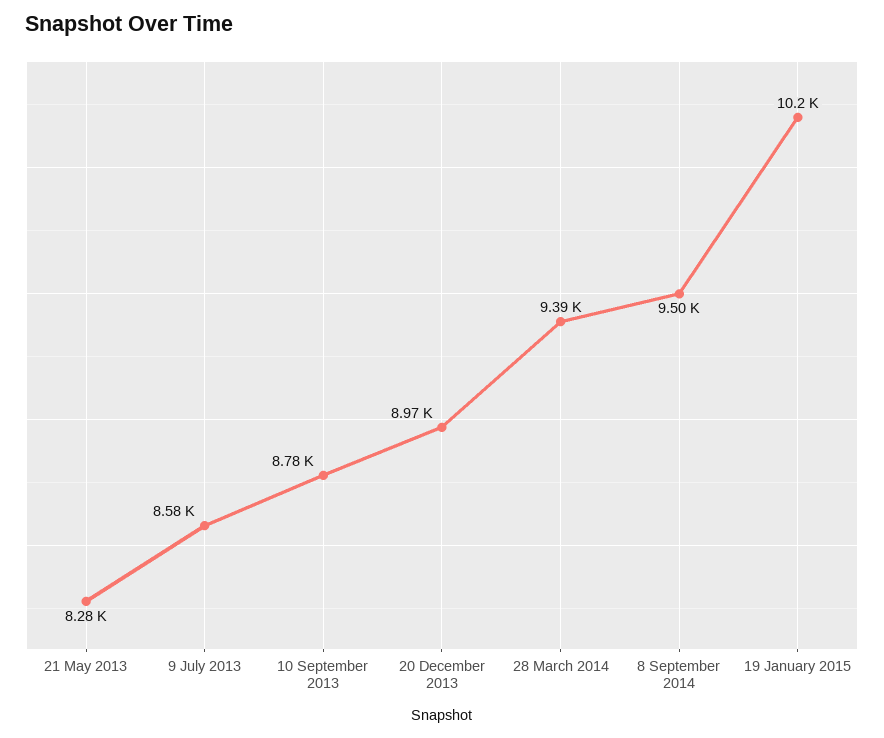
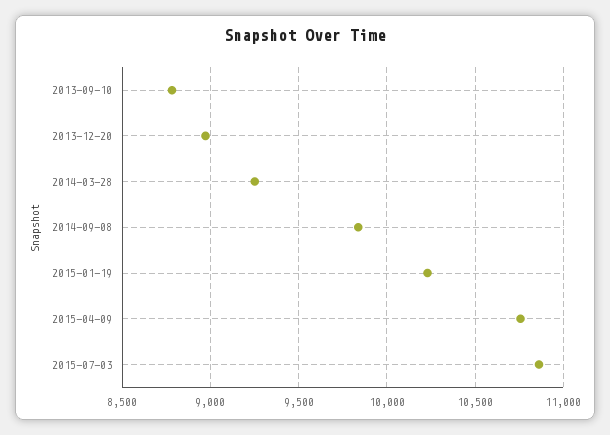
21 May 2013: 8280 -> none
9 July 2013: 8580 -> none
28 March 2014: 9390 -> 9250
8 September 2014: 9500 -> 9850
2015-04-09: none -> 10750
2015-07-03: none -> 10850

